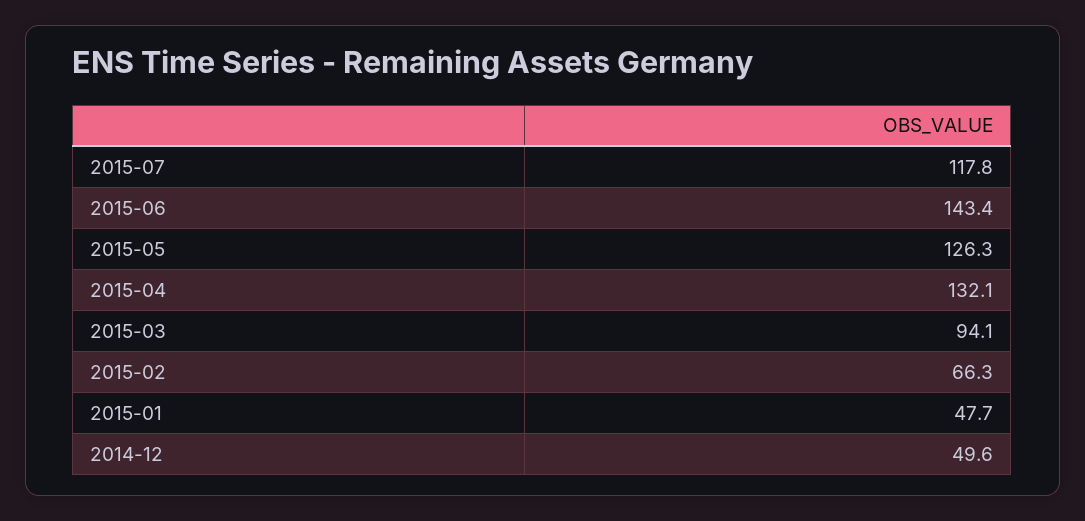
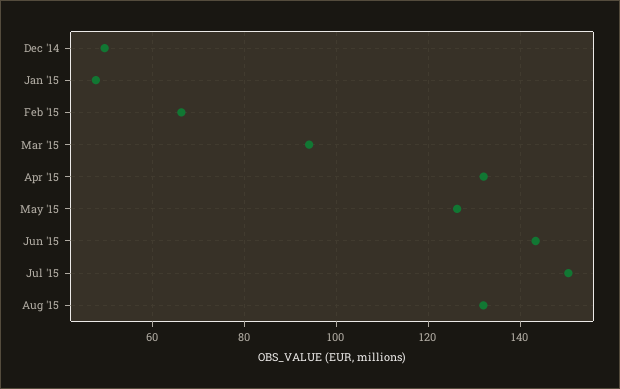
2015-07: 117.8 -> 150
Aug '15: none -> 132

